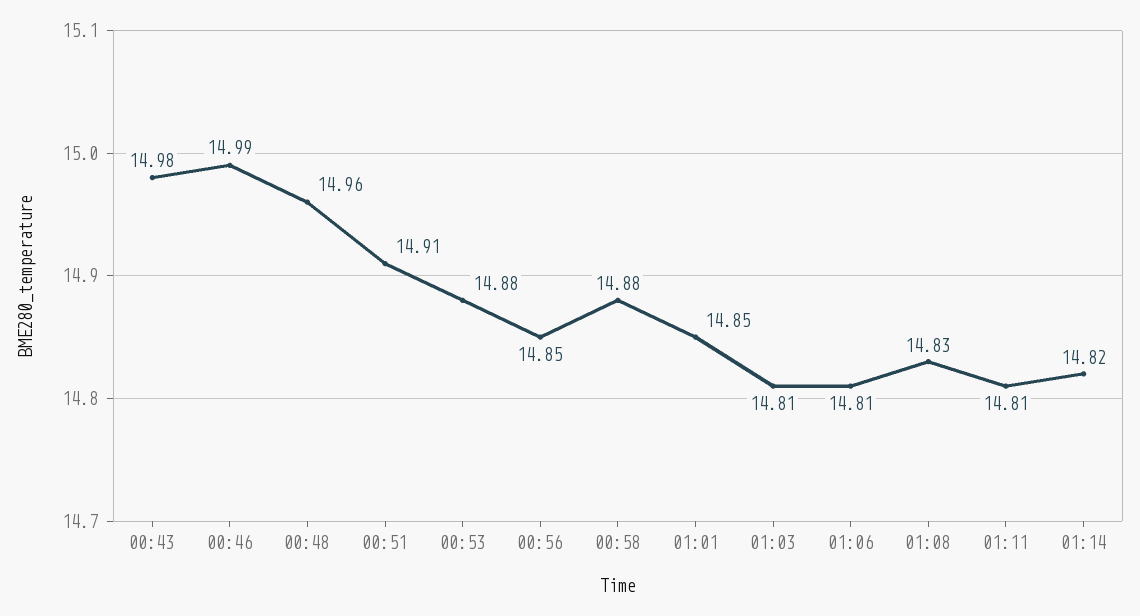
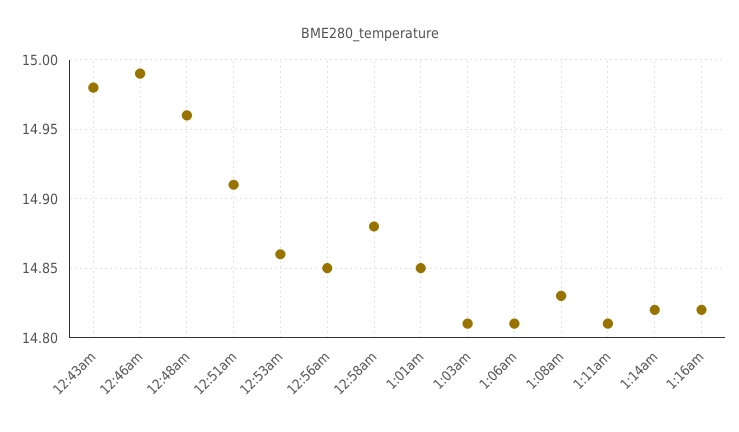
00:53: 14.88 -> 14.86
1:16am: none -> 14.82

